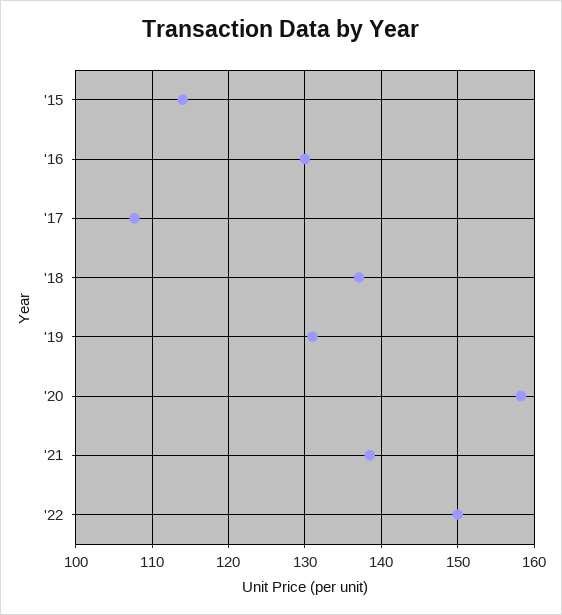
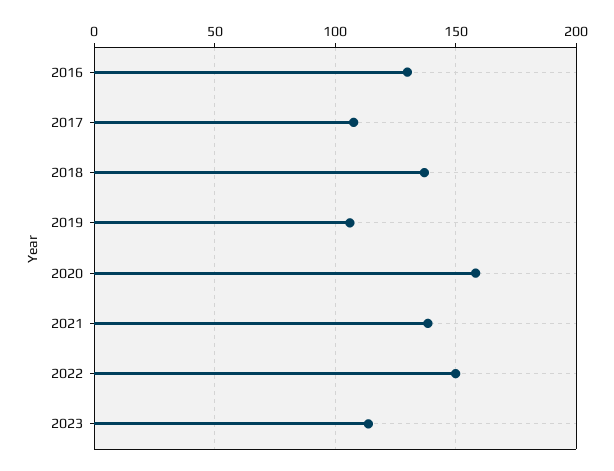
'15: 114 -> none
'19: 131 -> 105
2023: none -> 115

